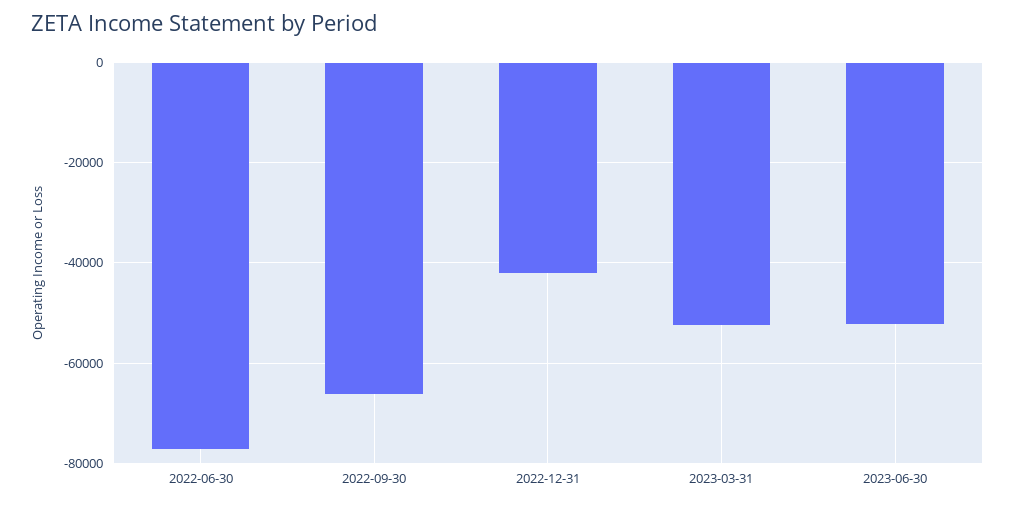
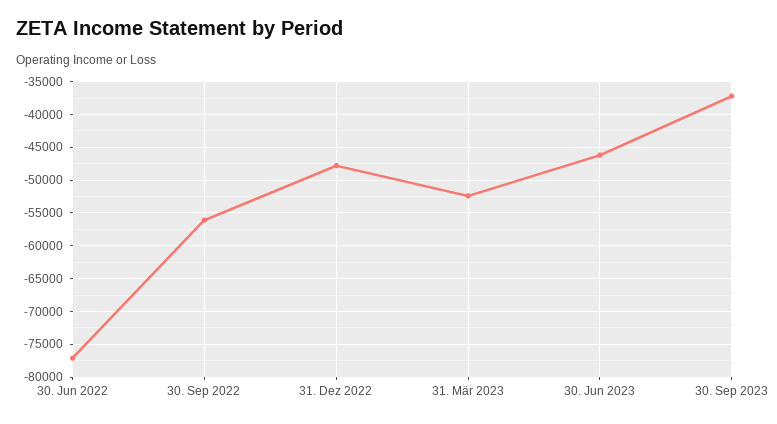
2022-09-30: -66000 -> -56000
2022-12-31: -42000 -> -48000
2023-06-30: -52000 -> -46000
30. Sep 2023: none -> -37000

